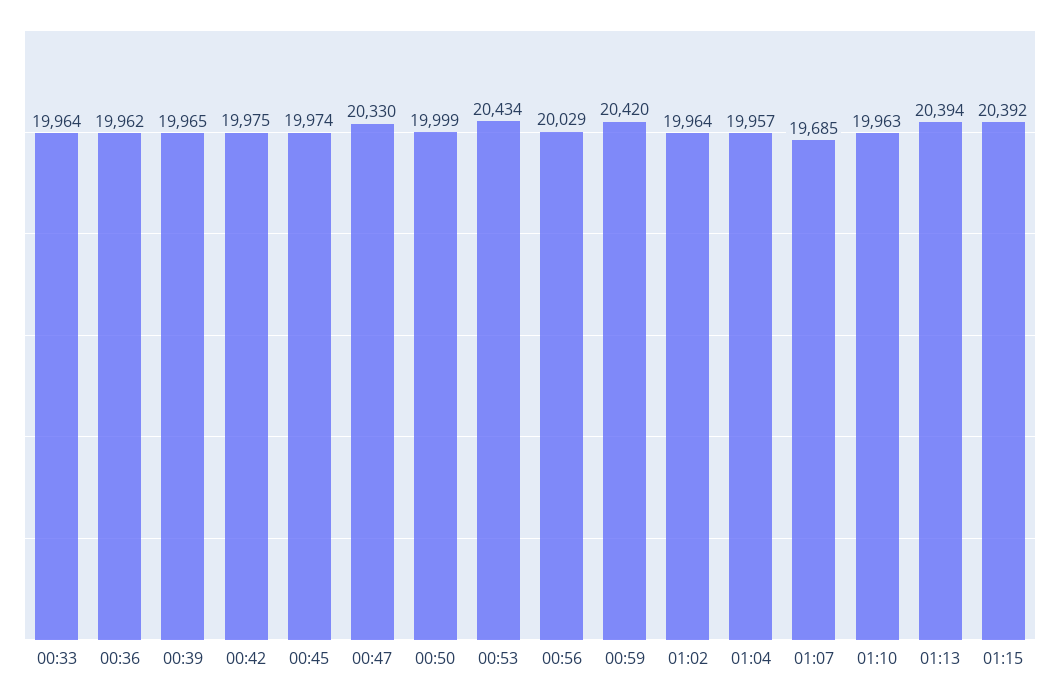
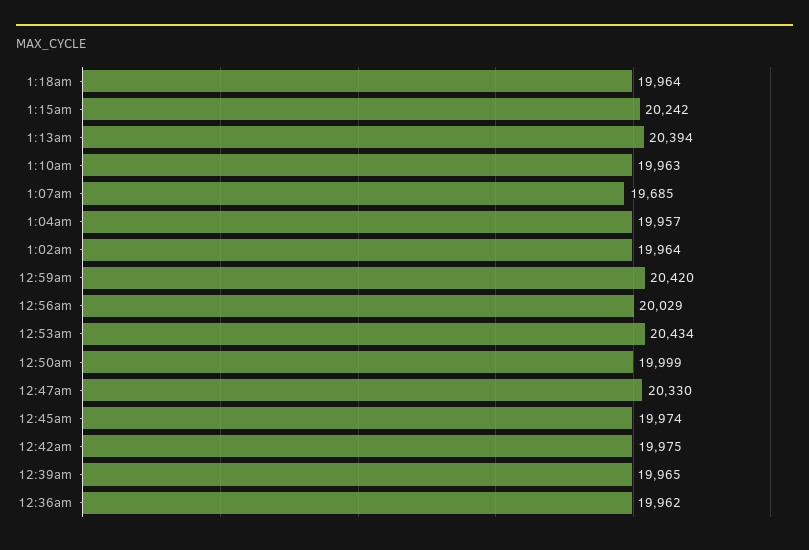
00:33: 19964 -> none
01:15: 20392 -> 20242
1:18am: none -> 19964

